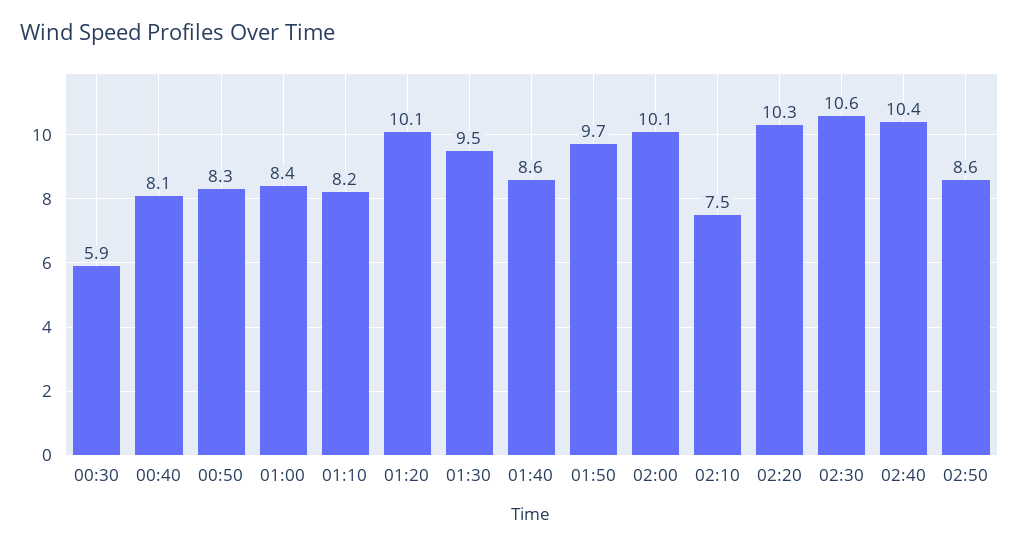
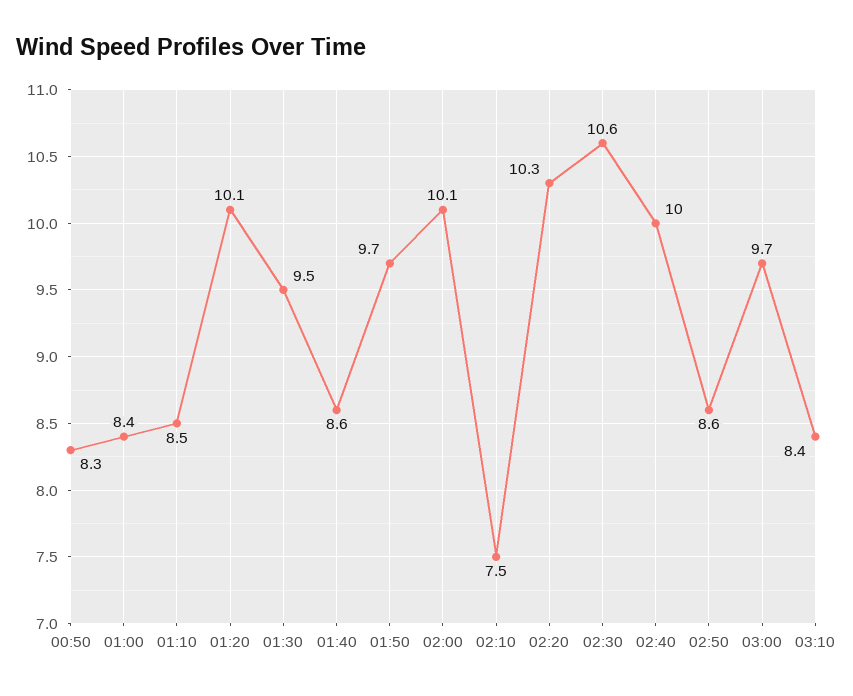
00:30: 5.9 -> none
00:40: 8.1 -> none
01:10: 8.2 -> 8.5
02:40: 10.4 -> 10
03:00: none -> 9.7
03:10: none -> 8.4

